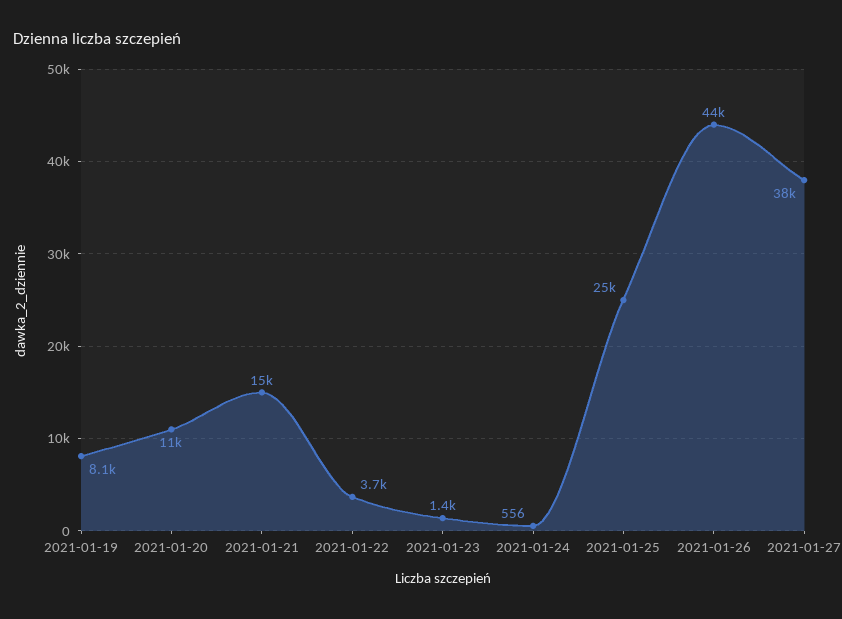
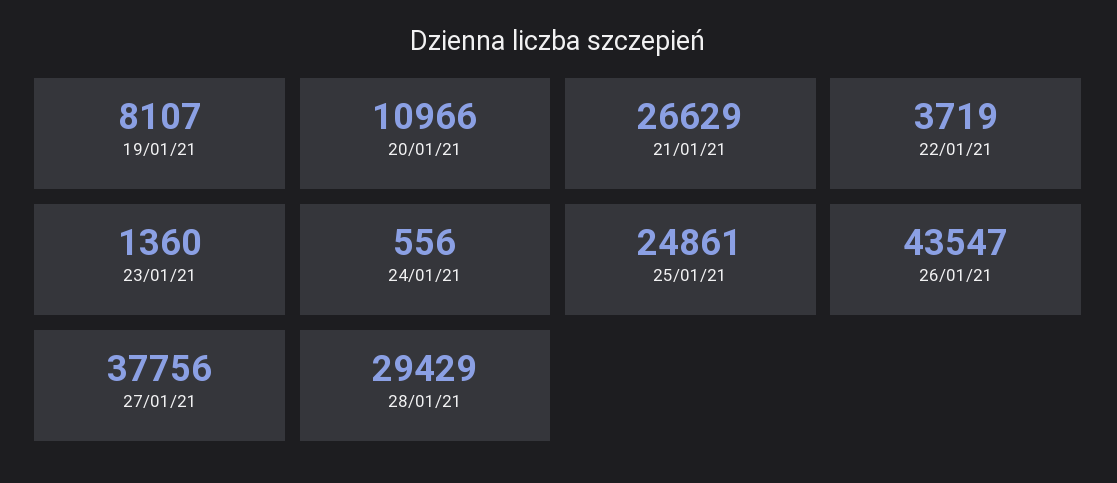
2021-01-21: 15000 -> 26629
28/01/21: none -> 29429

